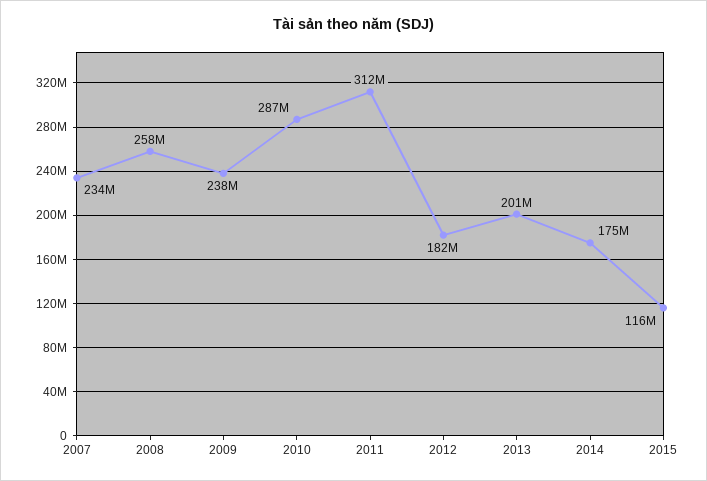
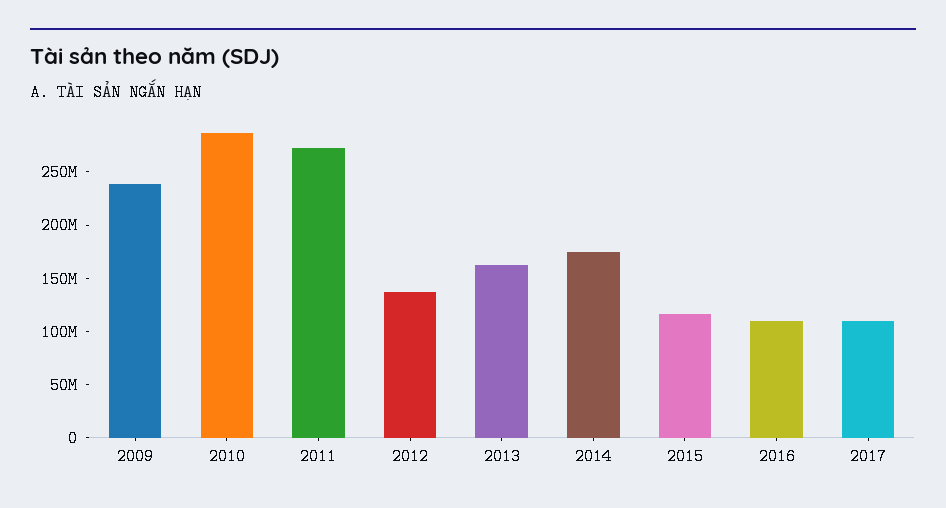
2007: 234000000 -> none
2008: 258000000 -> none
2011: 312000000 -> 270000000
2012: 182000000 -> 140000000
2013: 201000000 -> 160000000
2016: none -> 110000000
2017: none -> 110000000

